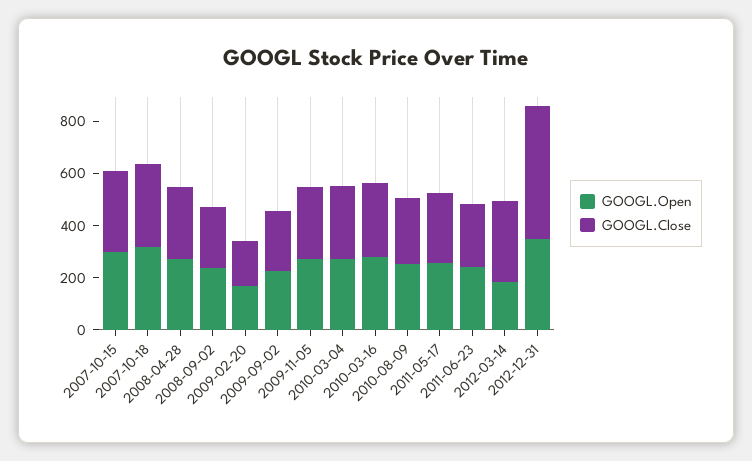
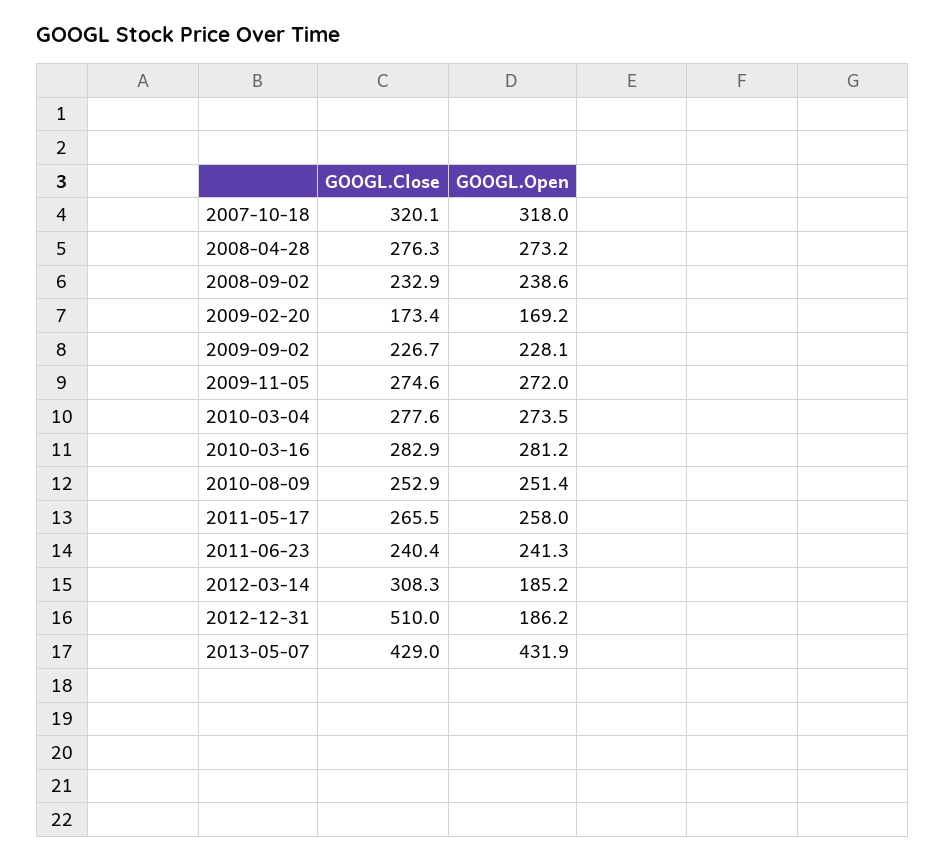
GOOGL.Open, 2007-10-15: 300 -> none
GOOGL.Close, 2007-10-15: 300 -> none
GOOGL.Open, 2012-12-31: 350 -> 186.2
GOOGL.Close, 2013-05-07: none -> 429
GOOGL.Open, 2013-05-07: none -> 431.9

